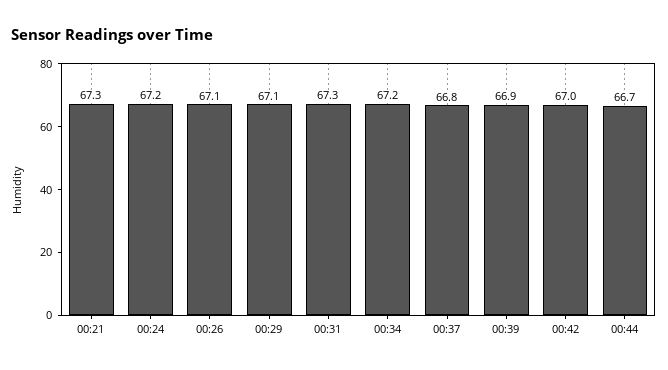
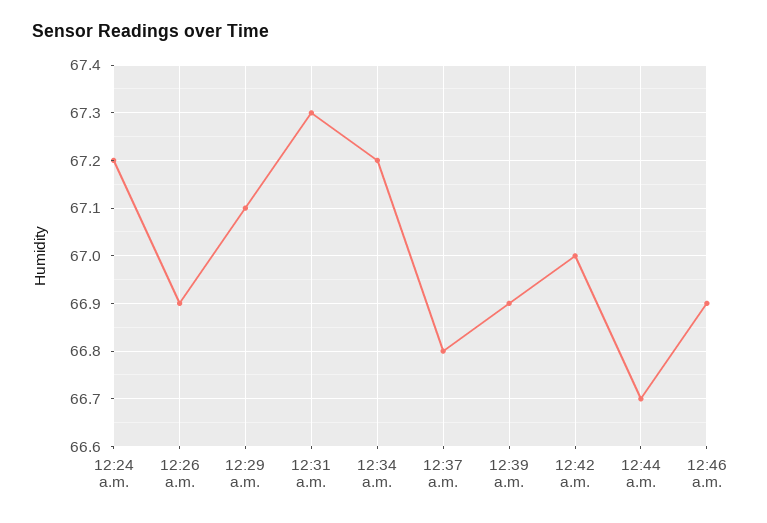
00:21: 67.3 -> none
00:26: 67.1 -> 66.9
12:46 a.m.: none -> 66.9

